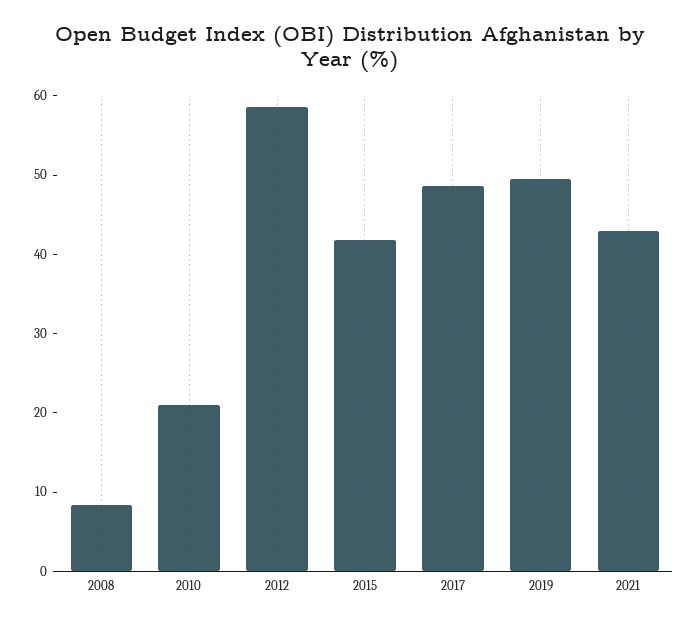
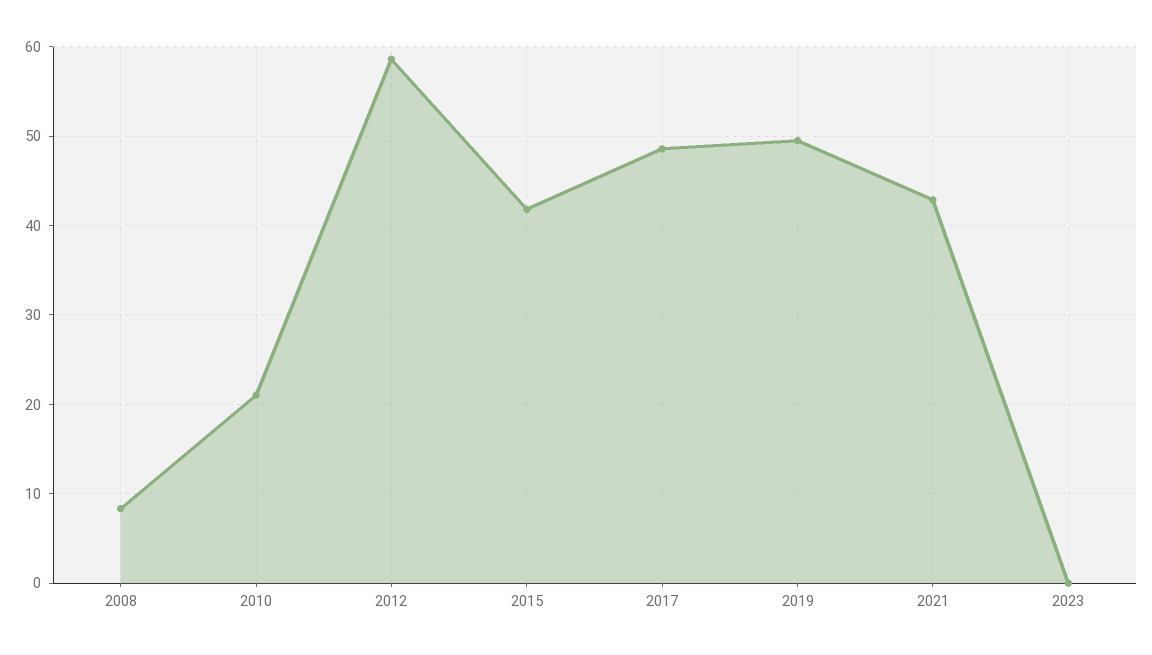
2023: none -> 0

